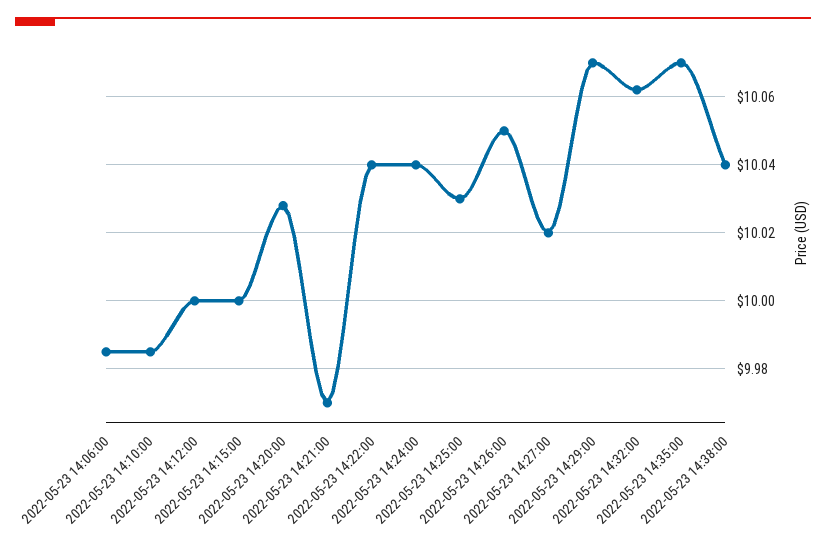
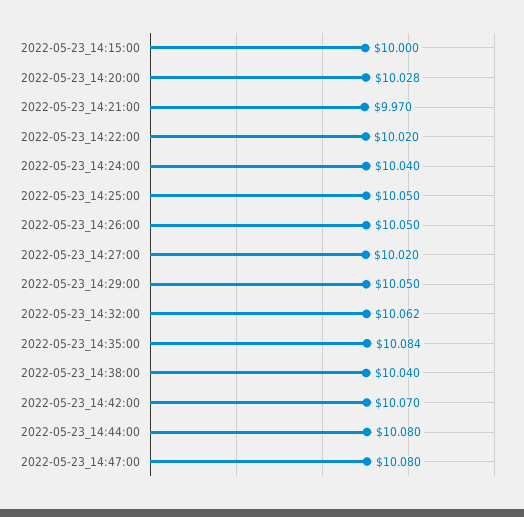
2022-05-23 14:06:00: 9.985 -> none
2022-05-23 14:10:00: 9.985 -> none
2022-05-23 14:12:00: 10 -> none
2022-05-23 14:22:00: 10.04 -> 10.02
2022-05-23 14:25:00: 10.03 -> 10.05
2022-05-23 14:29:00: 10.07 -> 10.05
2022-05-23 14:35:00: 10.07 -> 10.084
2022-05-23_14:42:00: none -> 10.07
2022-05-23_14:44:00: none -> 10.08
2022-05-23_14:47:00: none -> 10.08

